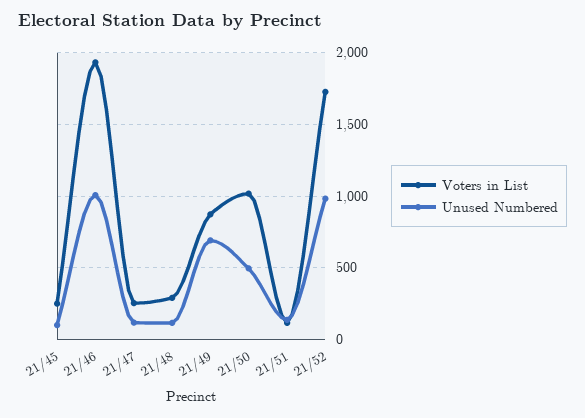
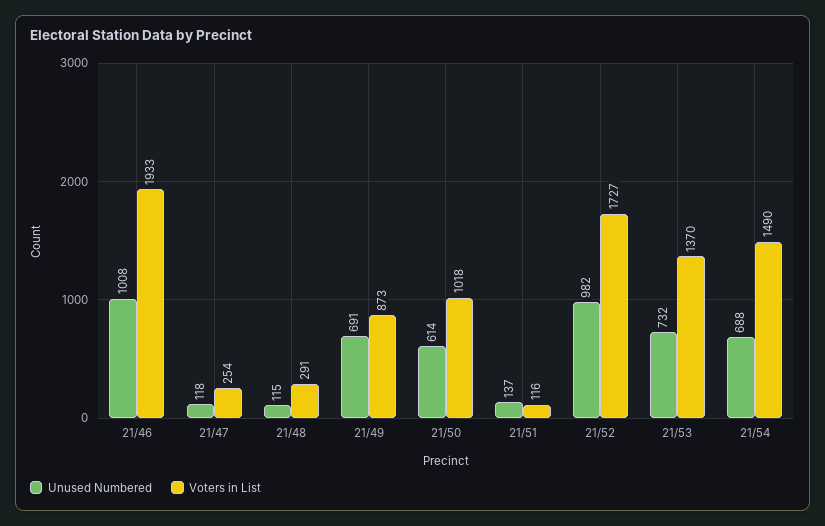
Voters in List, 21/45: 250 -> none
Unused Numbered, 21/45: 100 -> none
Unused Numbered, 21/50: 500 -> 614
Unused Numbered, 21/53: none -> 732
Voters in List, 21/53: none -> 1370
Unused Numbered, 21/54: none -> 688
Voters in List, 21/54: none -> 1490

